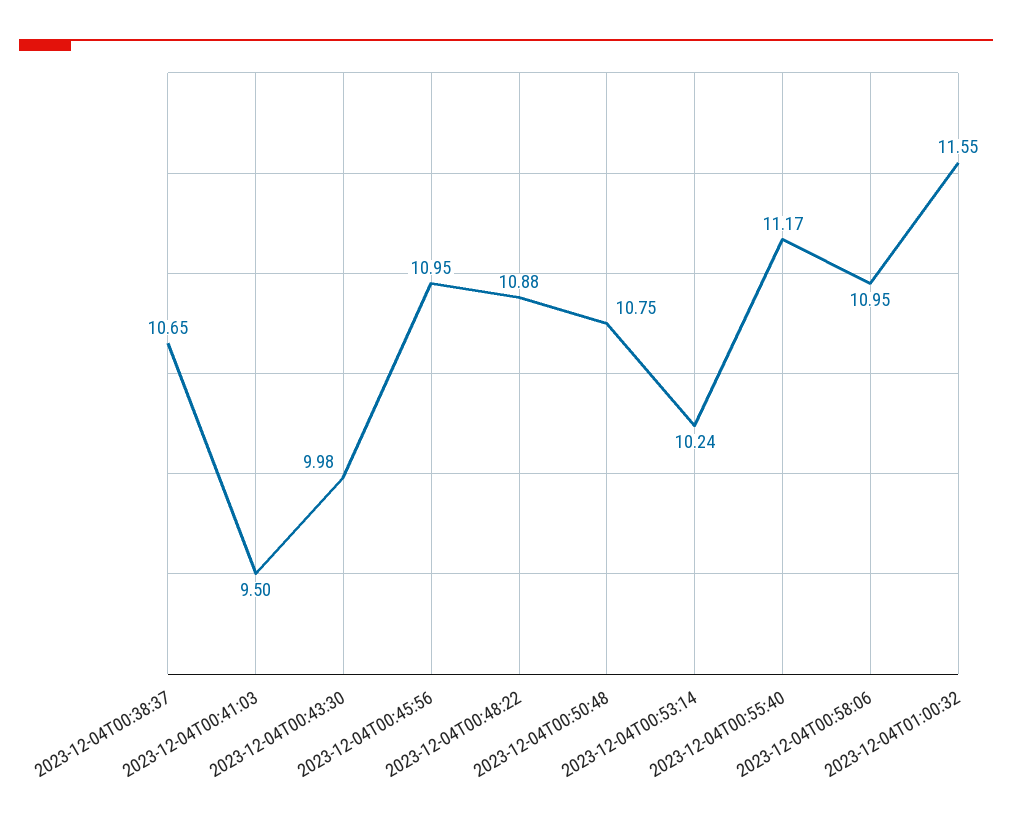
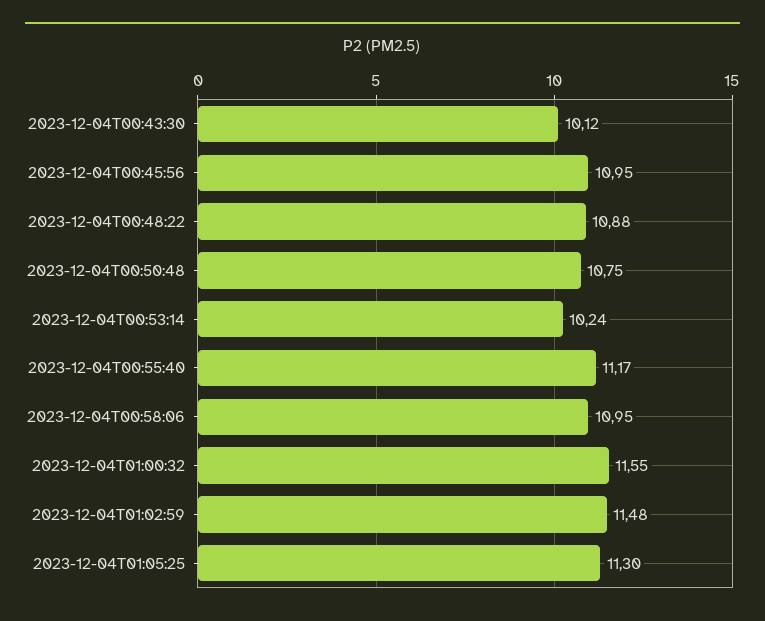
2023-12-04T00:38:37: 10.65 -> none
2023-12-04T00:41:03: 9.5 -> none
2023-12-04T00:43:30: 9.98 -> 10.12
2023-12-04T01:02:59: none -> 11.48
2023-12-04T01:05:25: none -> 11.3

